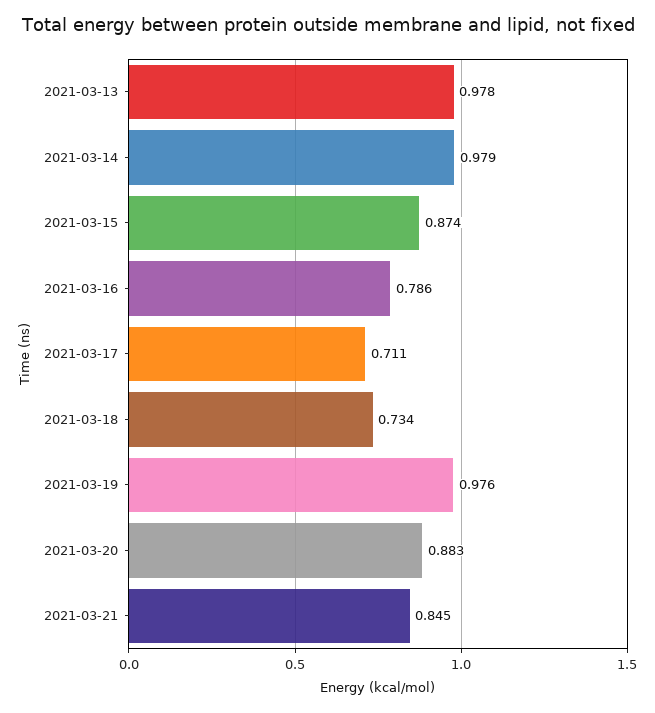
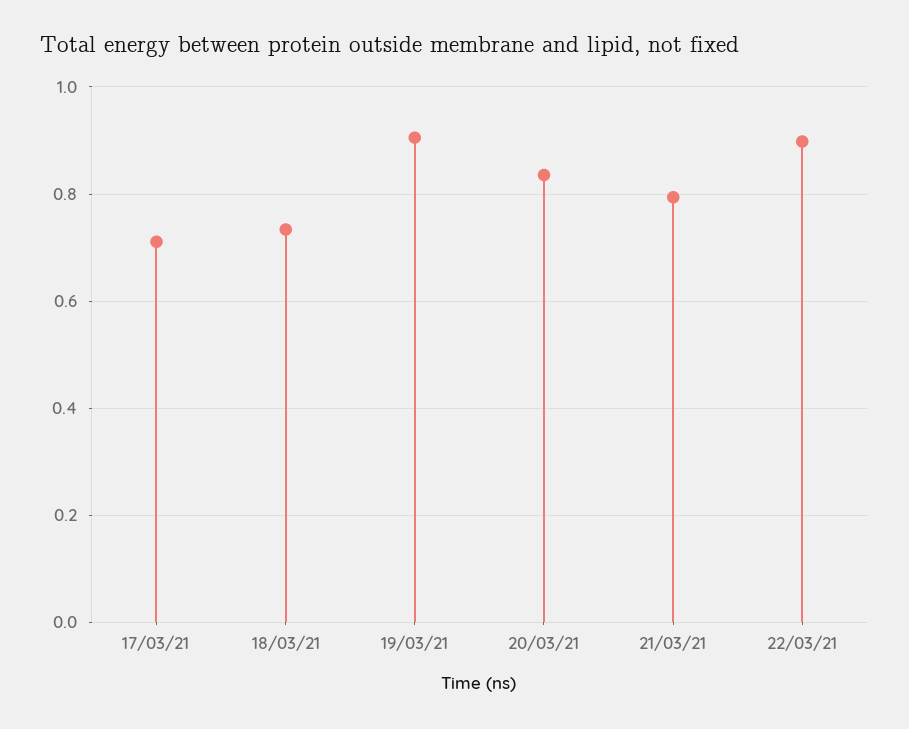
2021-03-13: 0.978 -> none
2021-03-14: 0.979 -> none
2021-03-15: 0.874 -> none
2021-03-16: 0.786 -> none
2021-03-19: 0.976 -> 0.9
2021-03-20: 0.883 -> 0.84
2021-03-21: 0.845 -> 0.8
22/03/21: none -> 0.9

